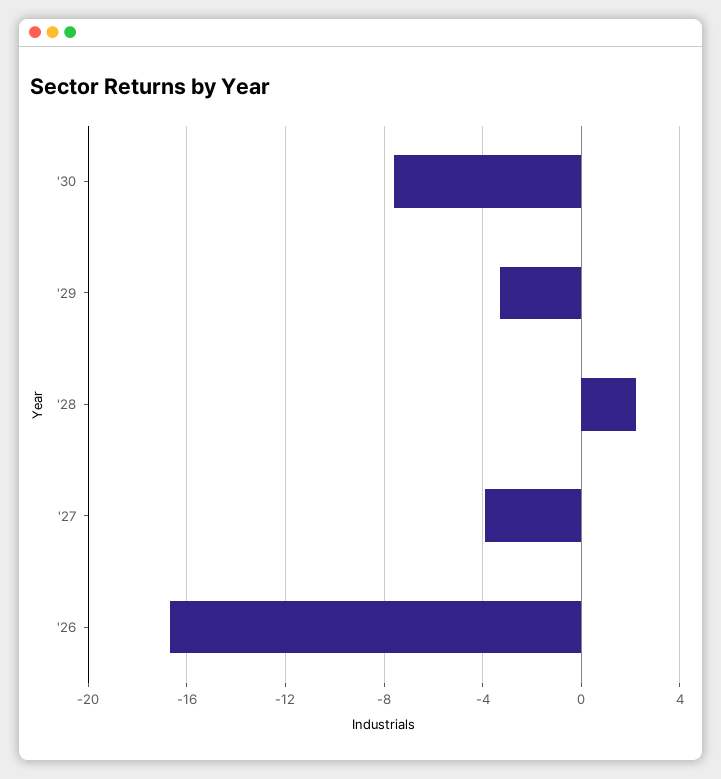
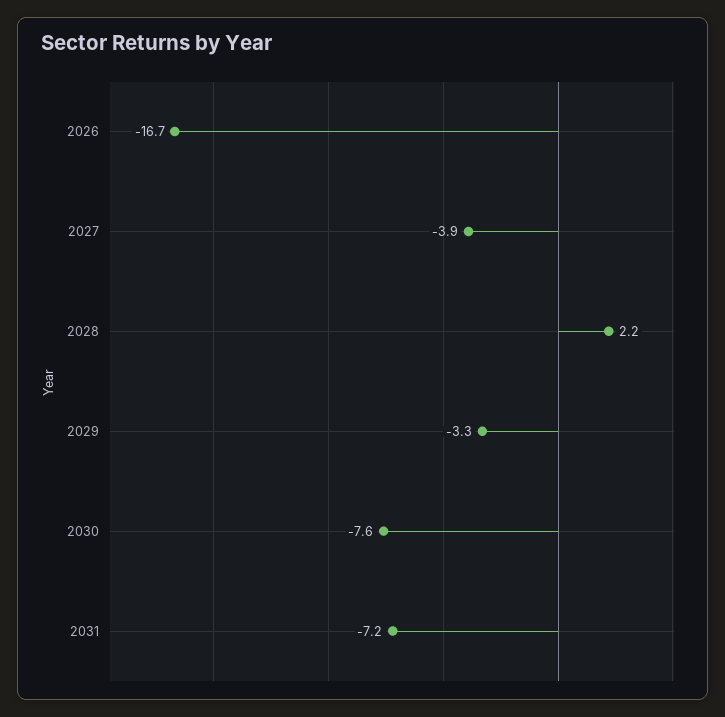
2031: none -> -7.2

